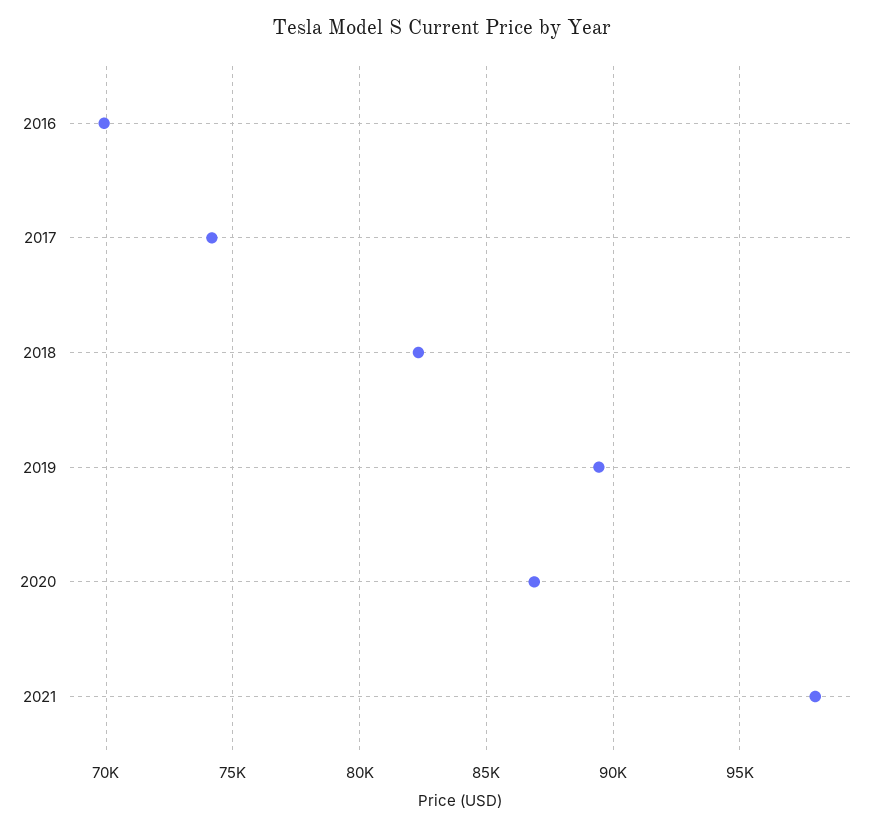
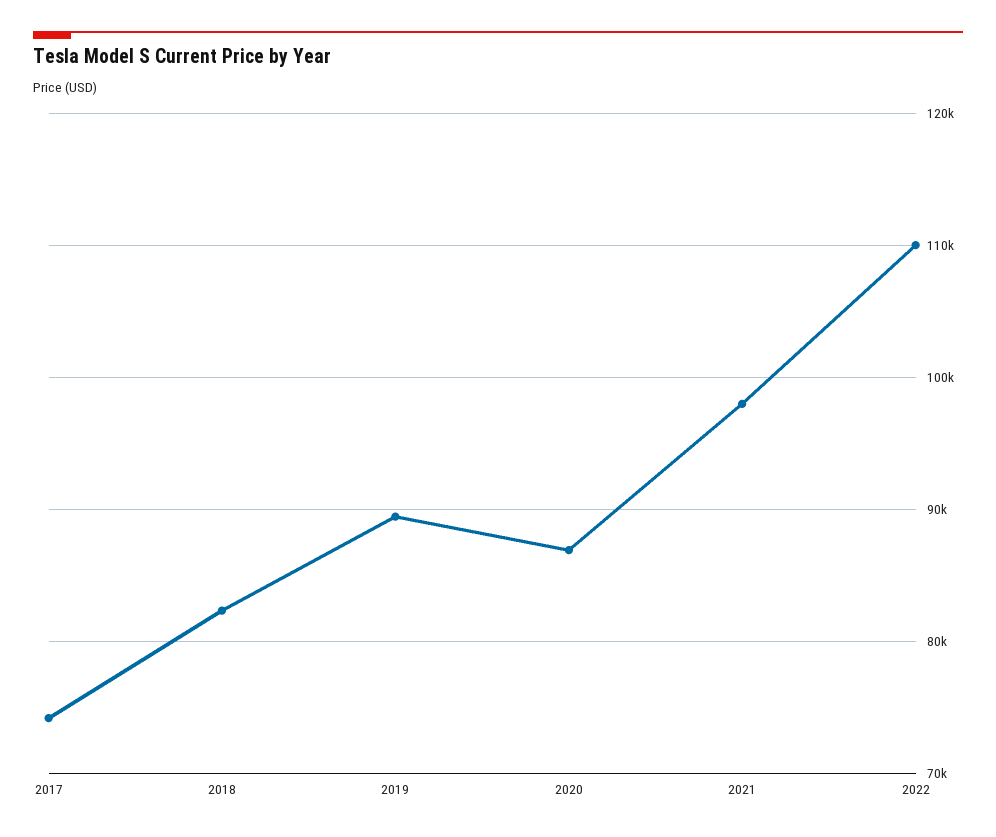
2016: 70000 -> none
2022: none -> 110000

